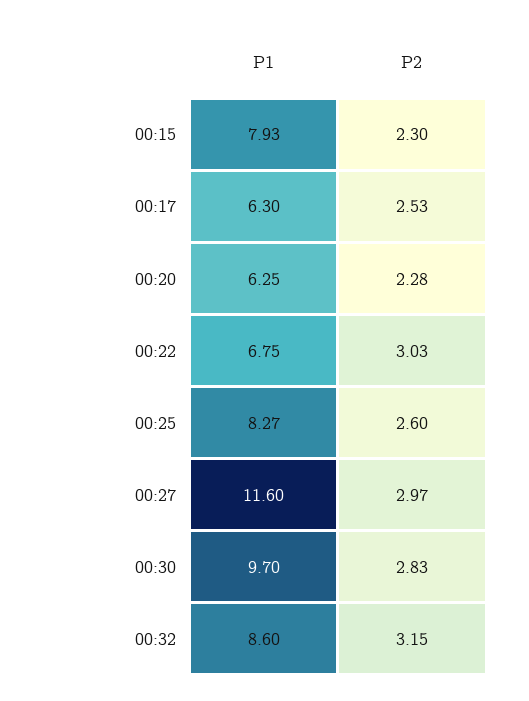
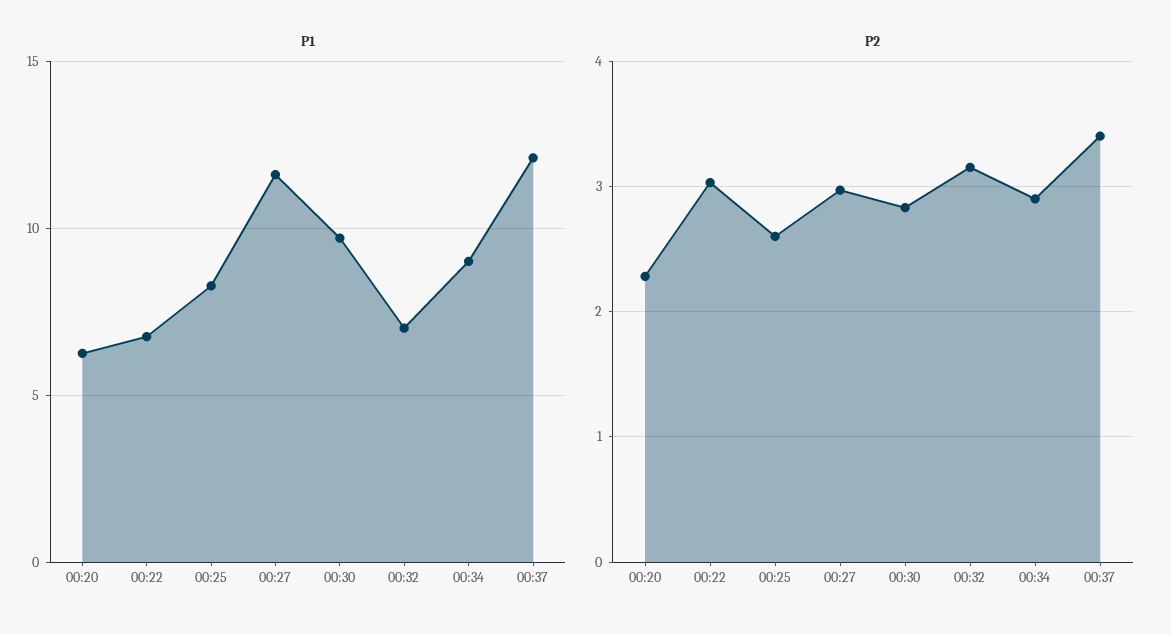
P1, 00:15: 7.93 -> none
P2, 00:15: 2.3 -> none
P1, 00:17: 6.3 -> none
P2, 00:17: 2.53 -> none
P1, 00:32: 8.6 -> 7
P1, 00:34: none -> 9
P1, 00:37: none -> 12
P2, 00:34: none -> 2.9
P2, 00:37: none -> 3.4

